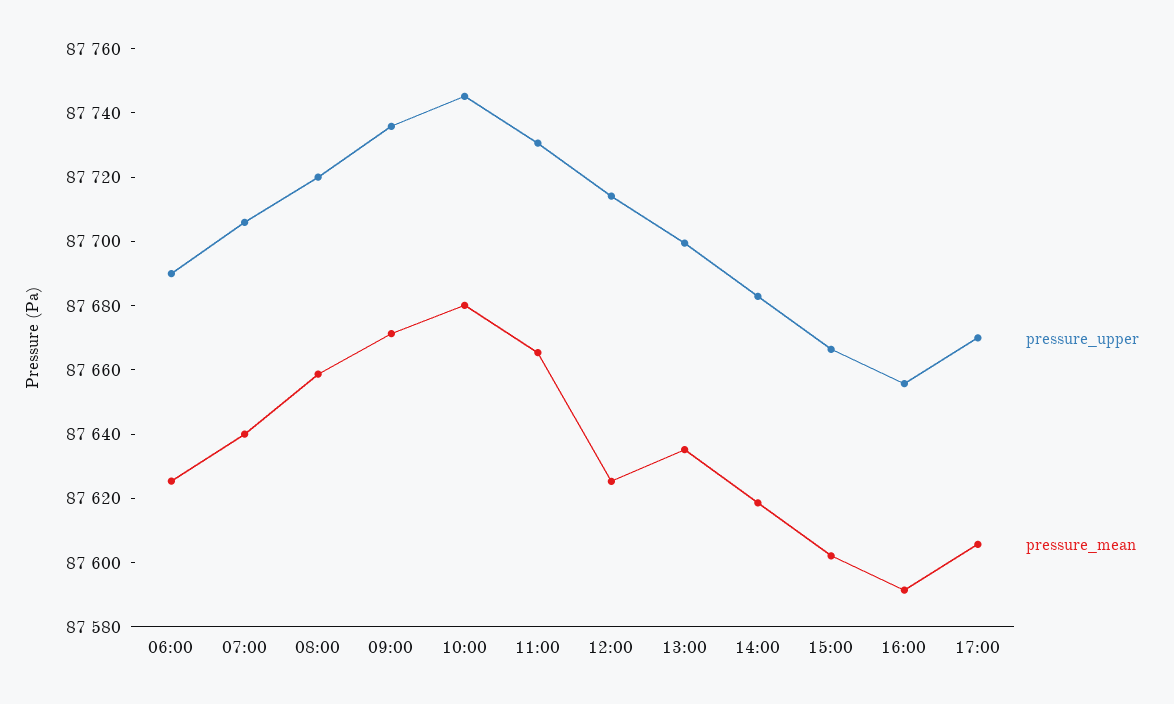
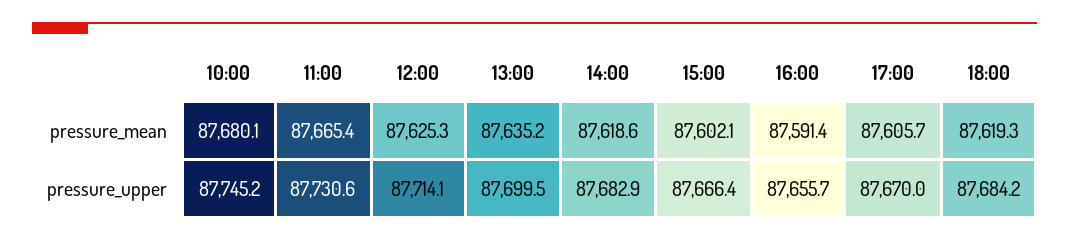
pressure_upper, 06:00: 87690 -> none
pressure_mean, 06:00: 87625 -> none
pressure_upper, 07:00: 87705 -> none
pressure_mean, 07:00: 87640 -> none
pressure_upper, 08:00: 87720 -> none
pressure_mean, 08:00: 87660 -> none
pressure_upper, 09:00: 87735 -> none
pressure_mean, 09:00: 87670 -> none
pressure_mean, 18:00: none -> 87619.3
pressure_upper, 18:00: none -> 87684.2

